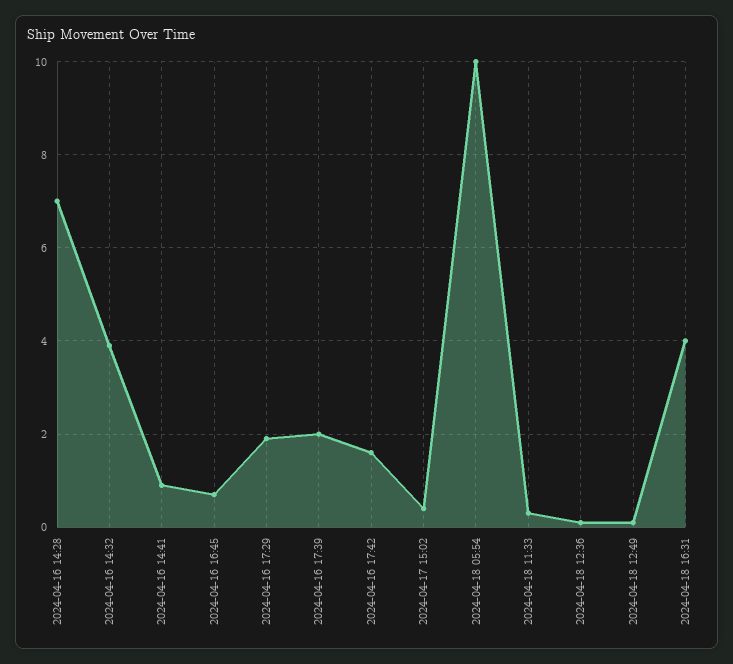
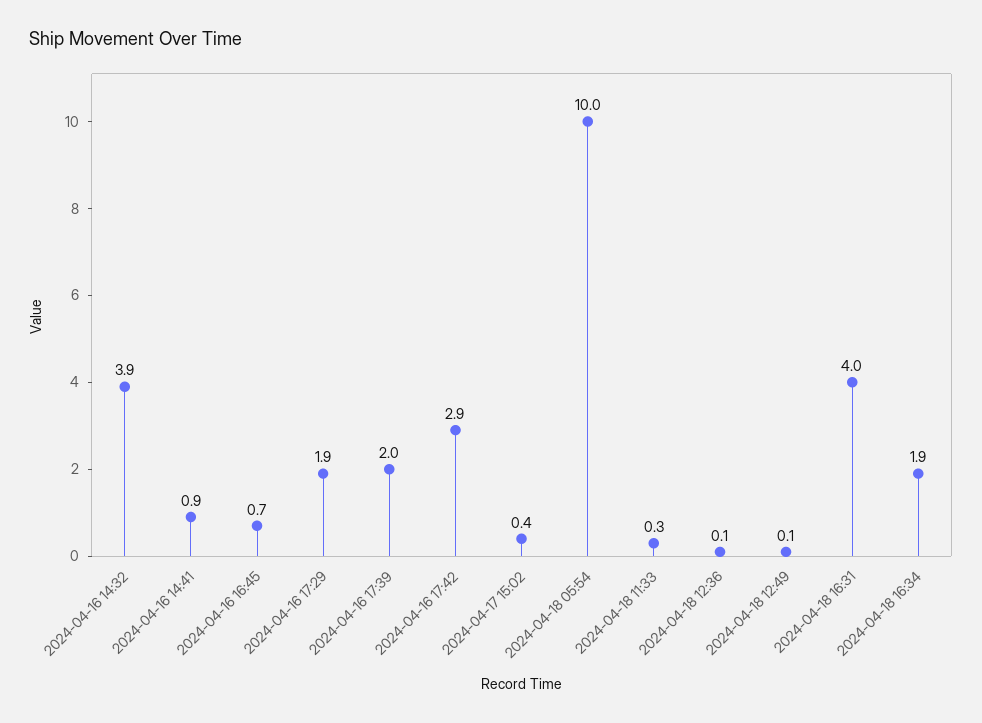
2024-04-16 14:28: 7 -> none
2024-04-16 17:42: 1.5 -> 2.9
2024-04-18 16:34: none -> 1.9

